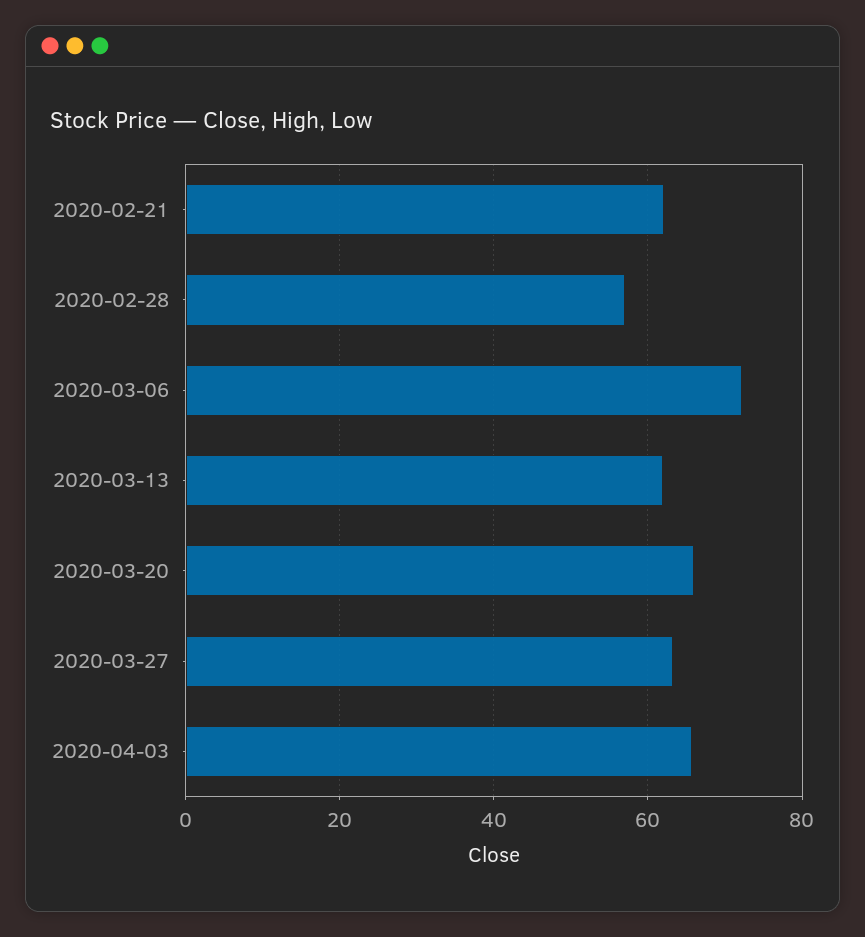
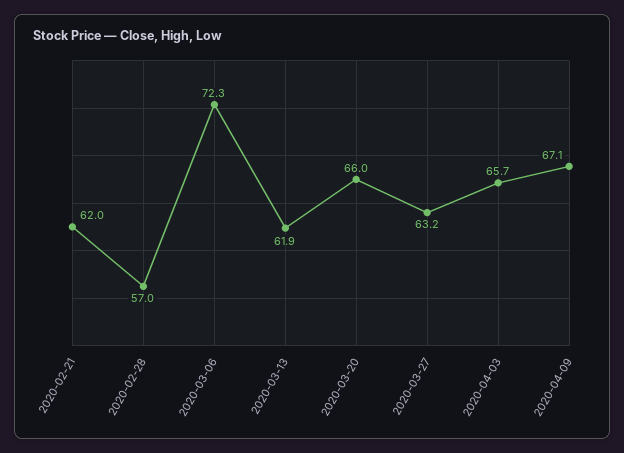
2020-04-09: none -> 67.1

